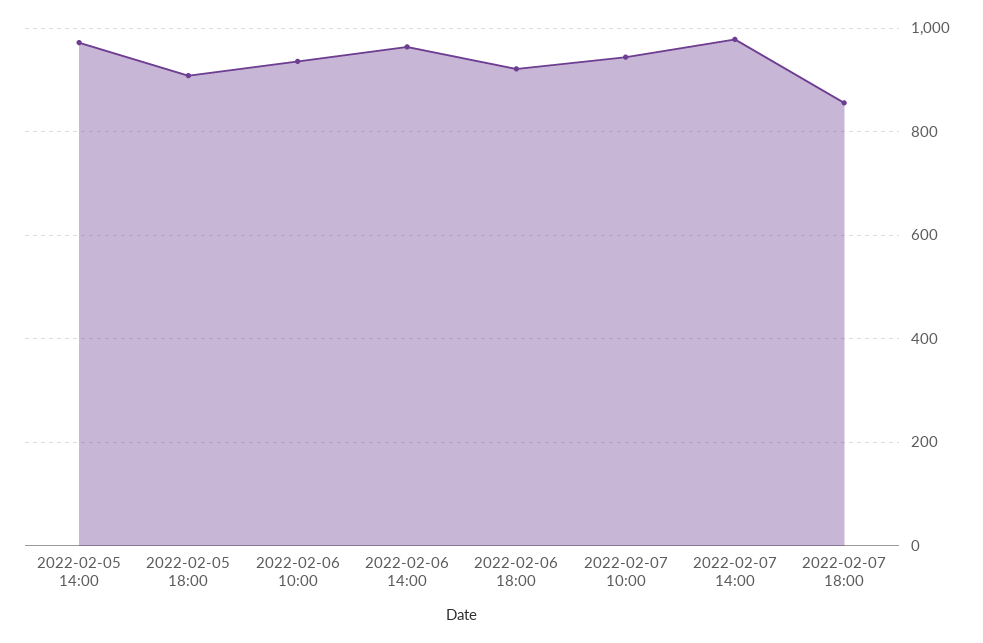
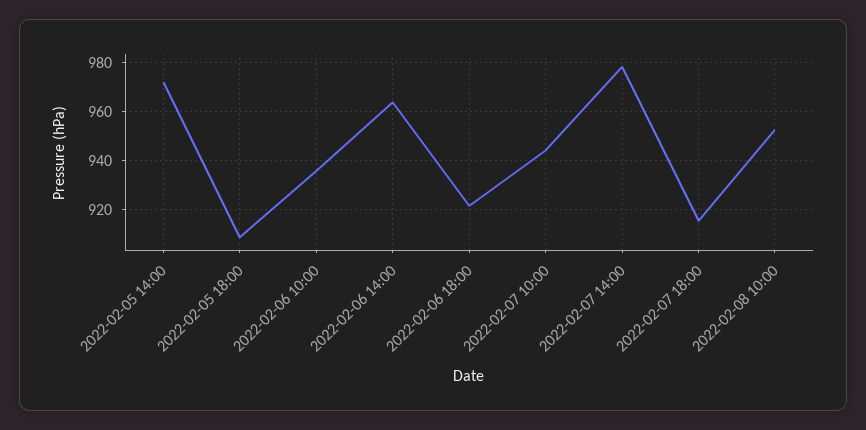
2022-02-07 18:00: 860 -> 915
2022-02-08 10:00: none -> 952.5

